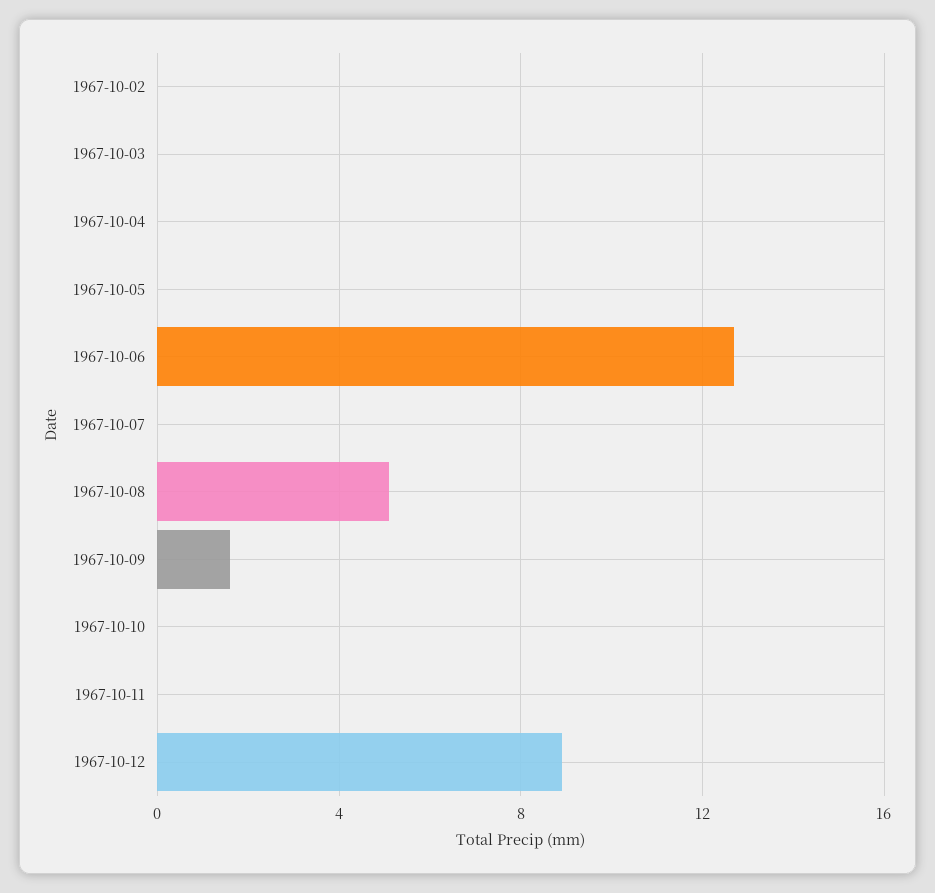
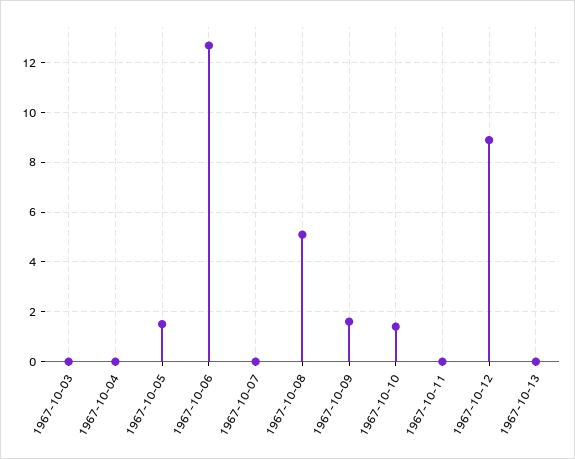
1967-10-02: 0 -> none
1967-10-05: 0 -> 1.5
1967-10-10: 0 -> 1.5
1967-10-13: none -> 0

